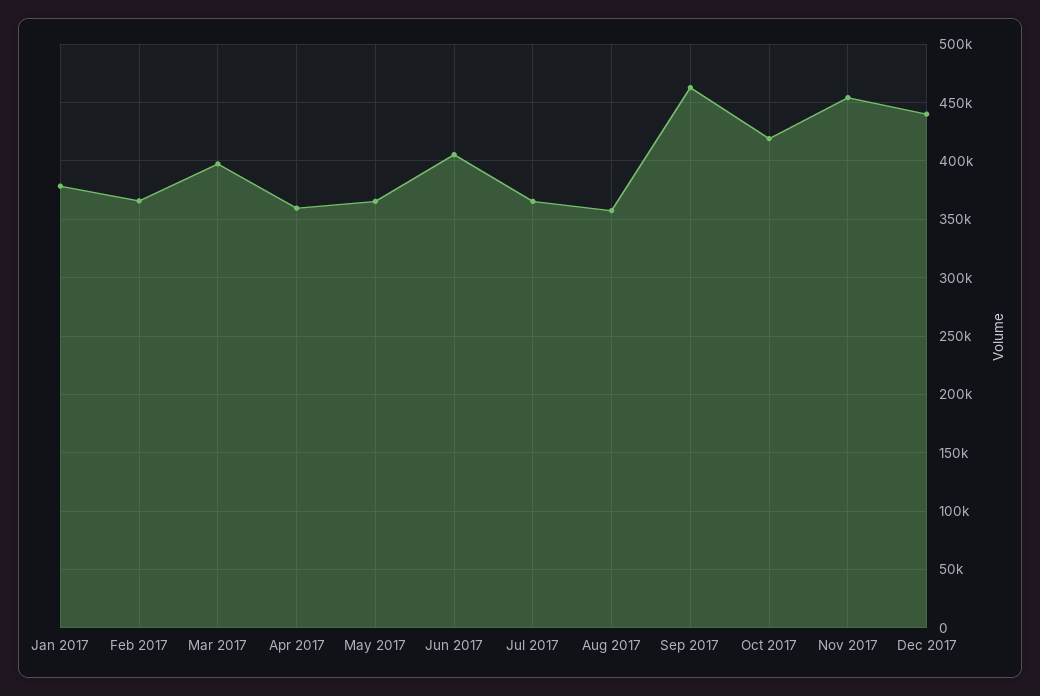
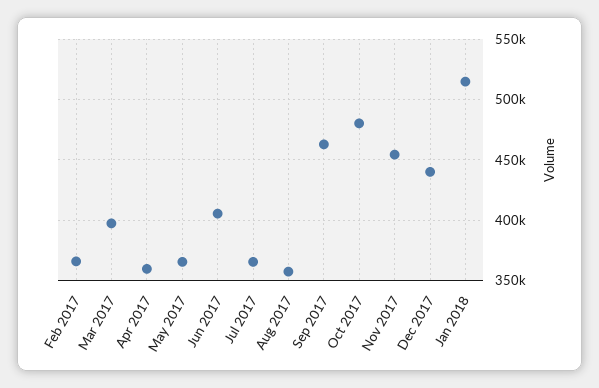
Jan 2017: 380000 -> none
Oct 2017: 420000 -> 480000
Jan 2018: none -> 515000

